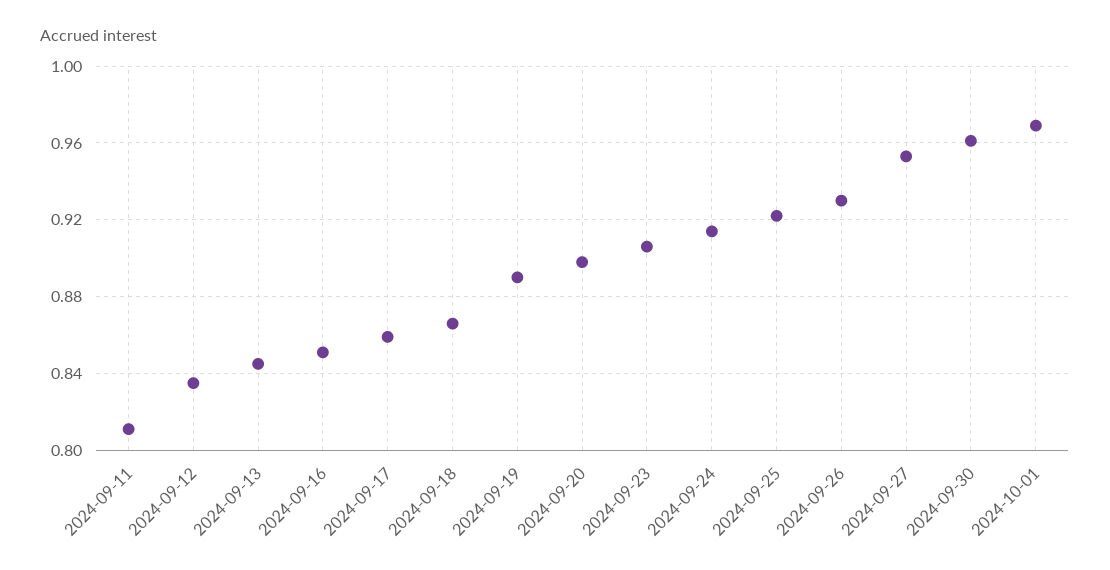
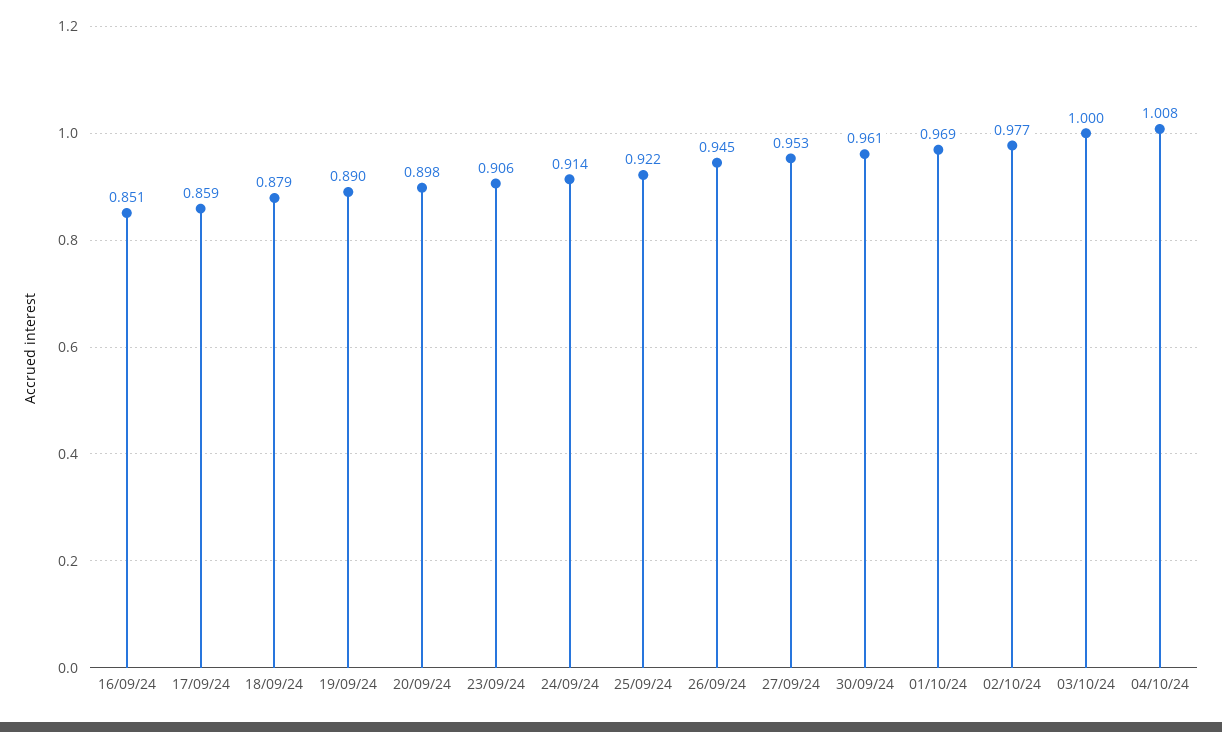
2024-09-11: 0.81 -> none
2024-09-12: 0.835 -> none
2024-09-13: 0.845 -> none
2024-09-18: 0.865 -> 0.879
2024-09-26: 0.93 -> 0.945
02/10/24: none -> 0.977
03/10/24: none -> 1
04/10/24: none -> 1.008

